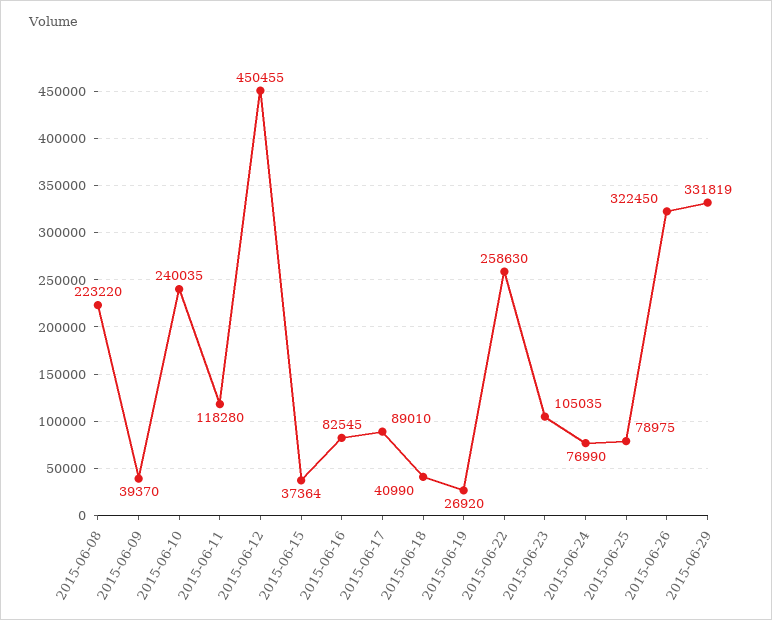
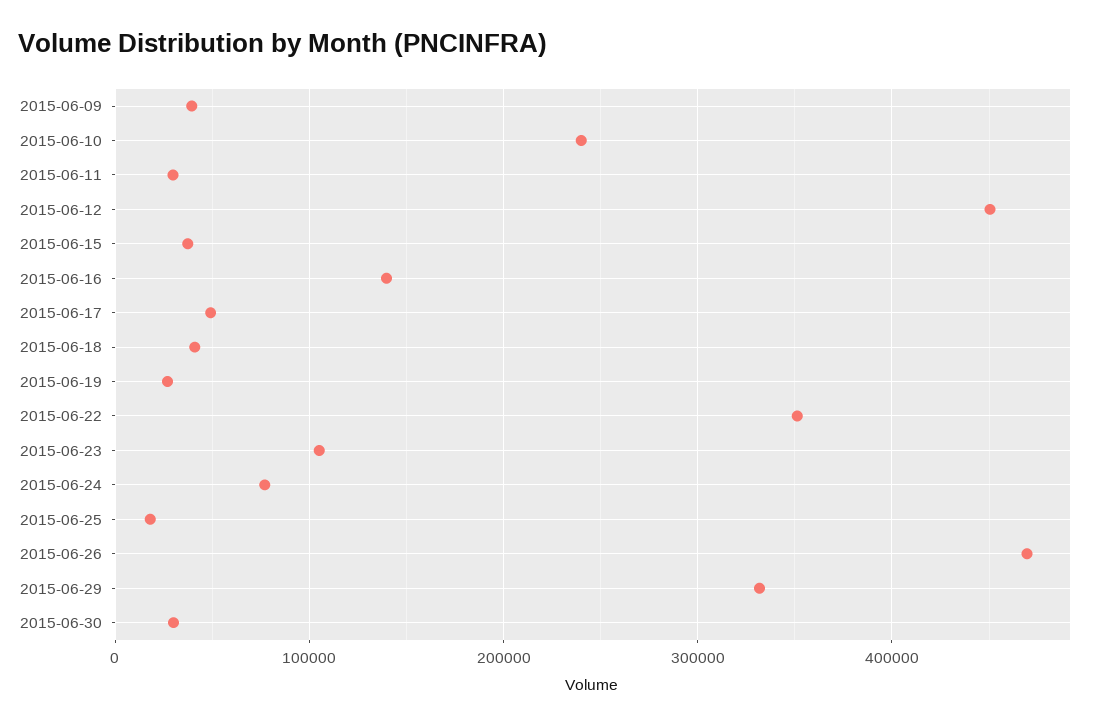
2015-06-08: 223220 -> none
2015-06-11: 118280 -> 30000
2015-06-16: 82545 -> 140000
2015-06-17: 89010 -> 50000
2015-06-22: 258630 -> 350000
2015-06-25: 78975 -> 20000
2015-06-26: 322450 -> 470000
2015-06-30: none -> 30000

